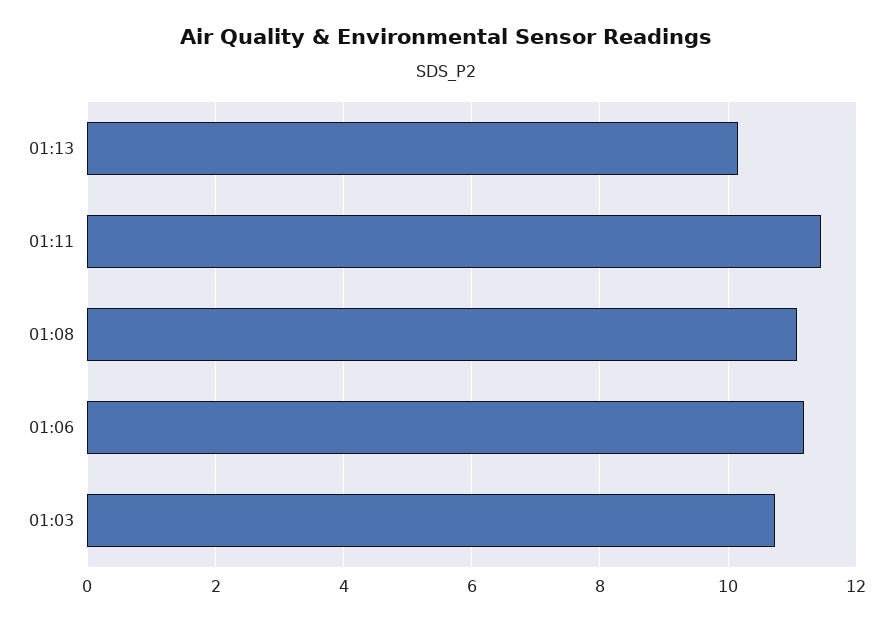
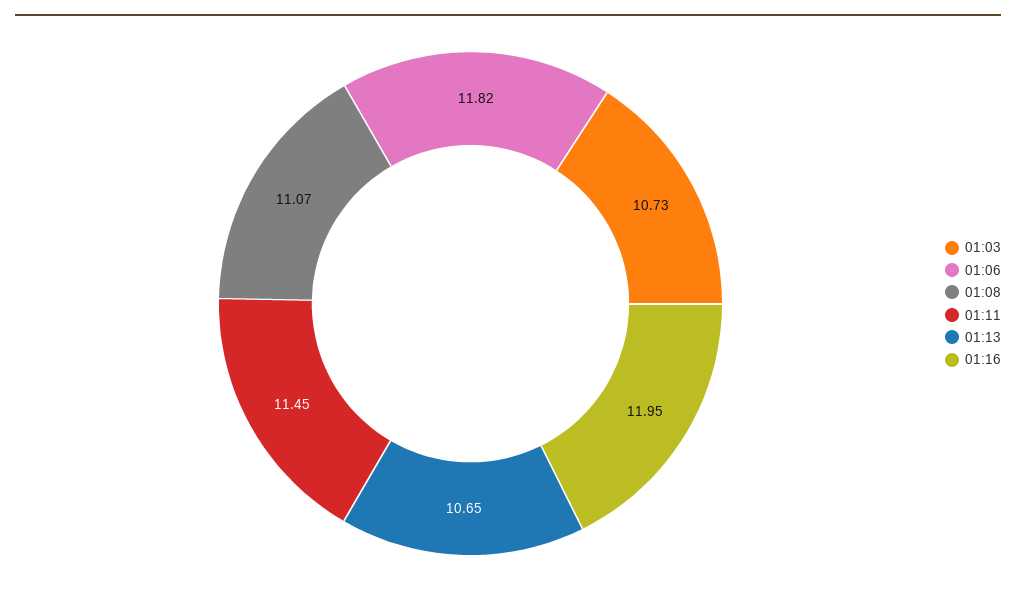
01:13: 10.2 -> 10.65
01:06: 11.2 -> 11.82
01:16: none -> 11.95

